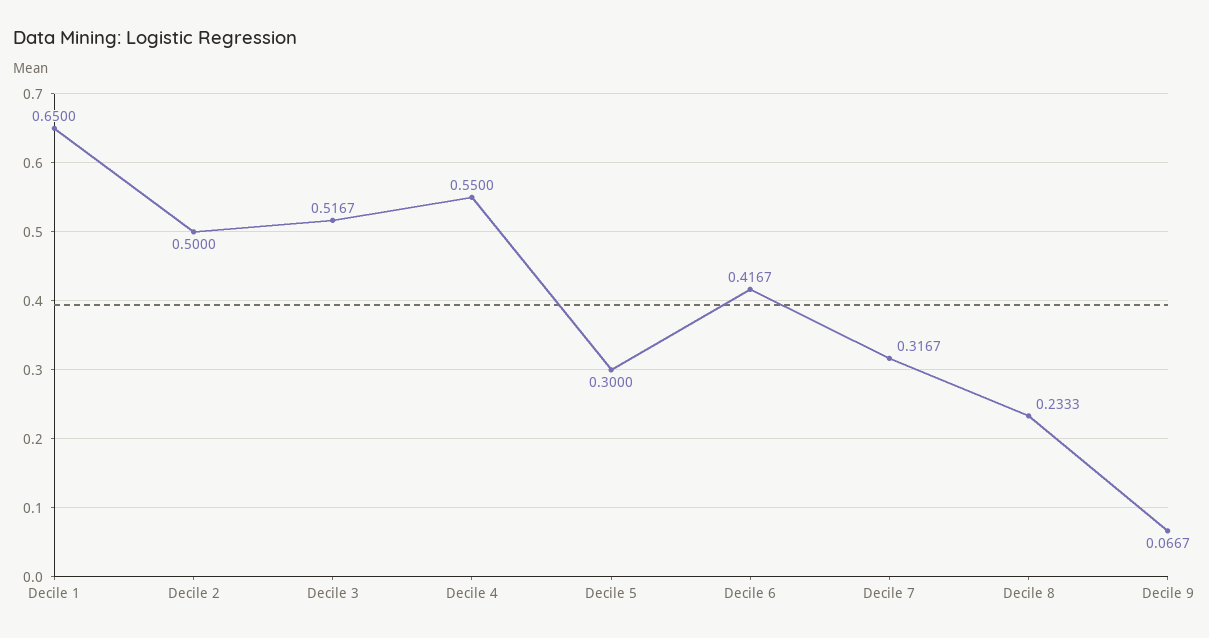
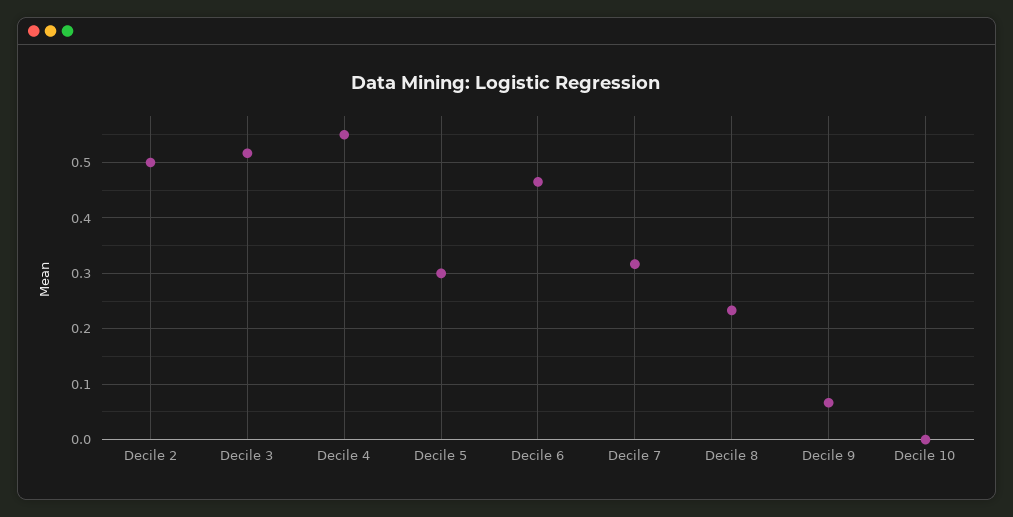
Decile 1: 0.65 -> none
Decile 6: 0.4167 -> 0.46
Decile 10: none -> 0

